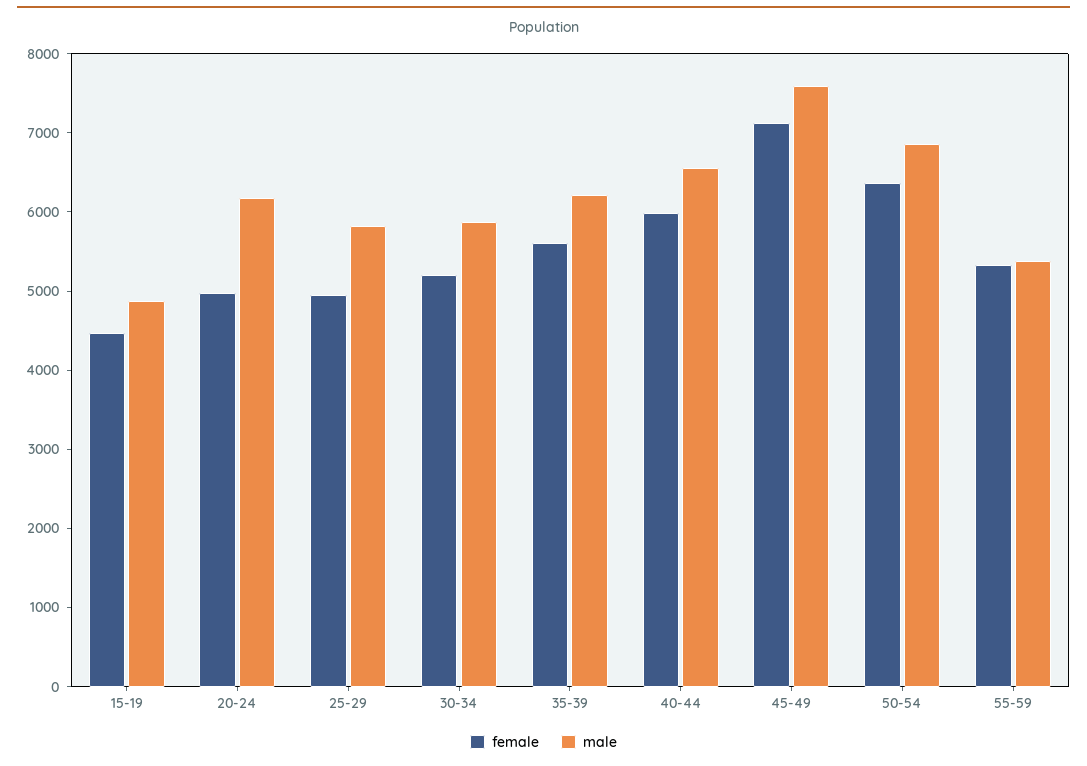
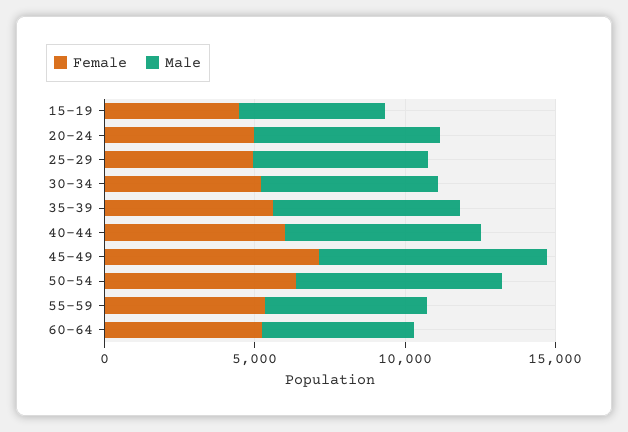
female, 60-64: none -> 5000
male, 60-64: none -> 5000

